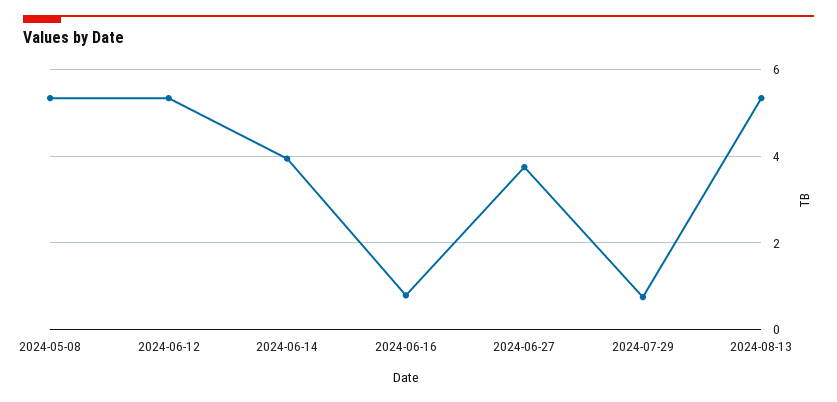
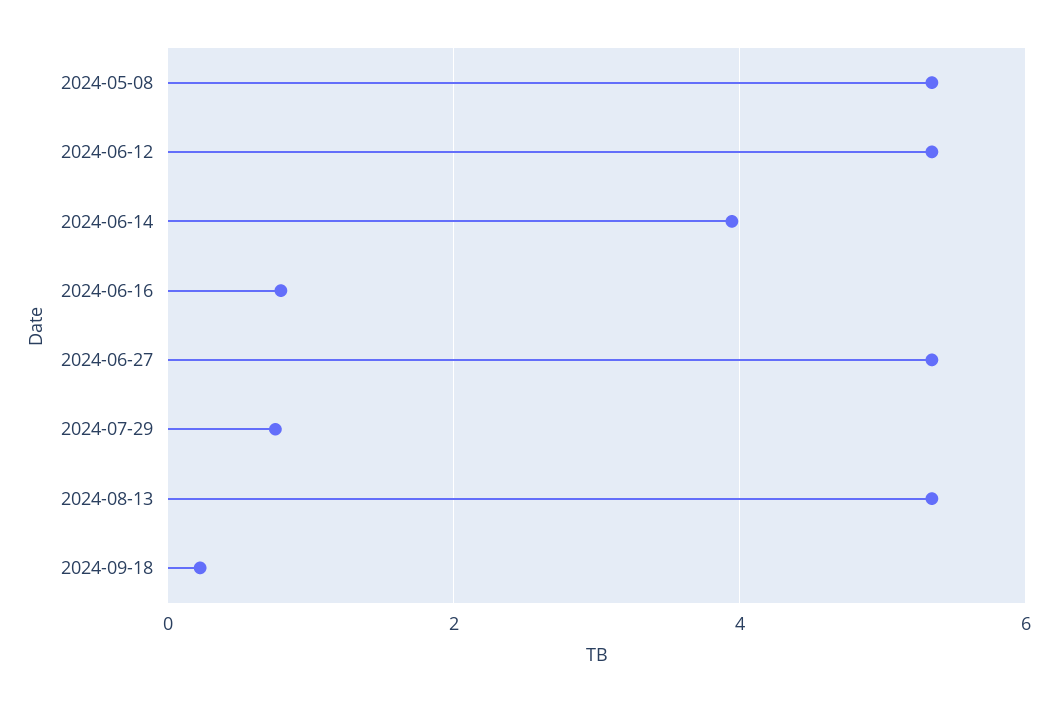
2024-06-27: 3.8 -> 5.4
2024-09-18: none -> 0.2

